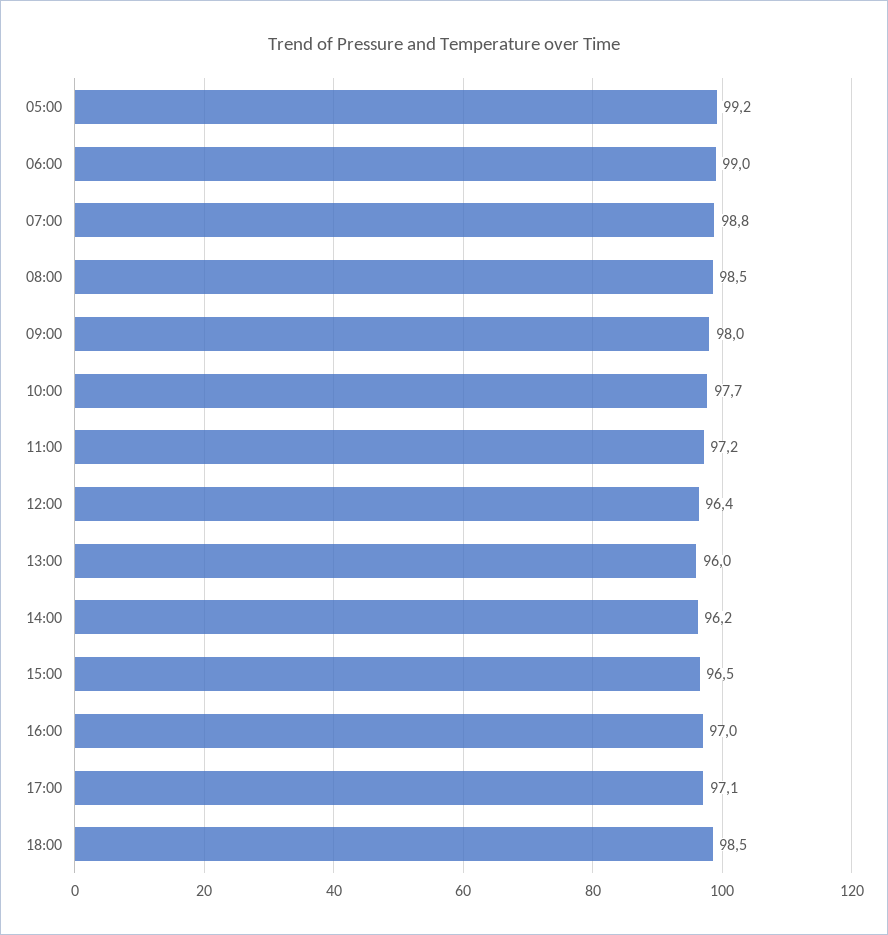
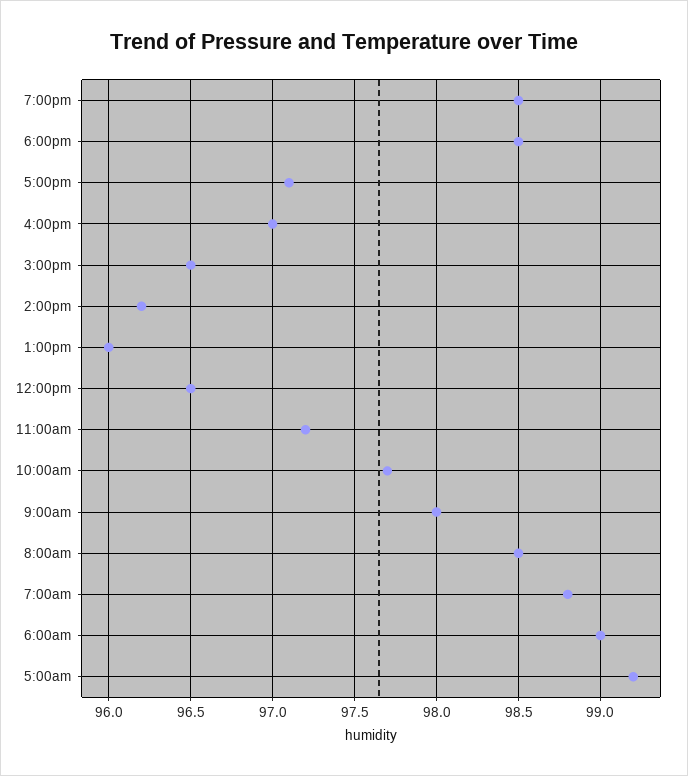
12:00: 96.4 -> 96.5
7:00pm: none -> 98.5

